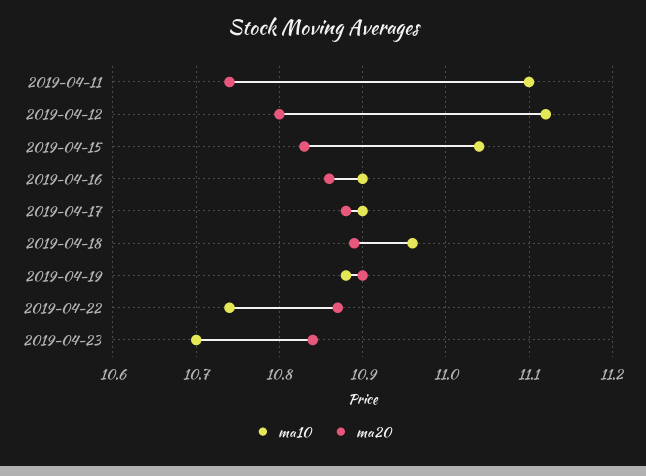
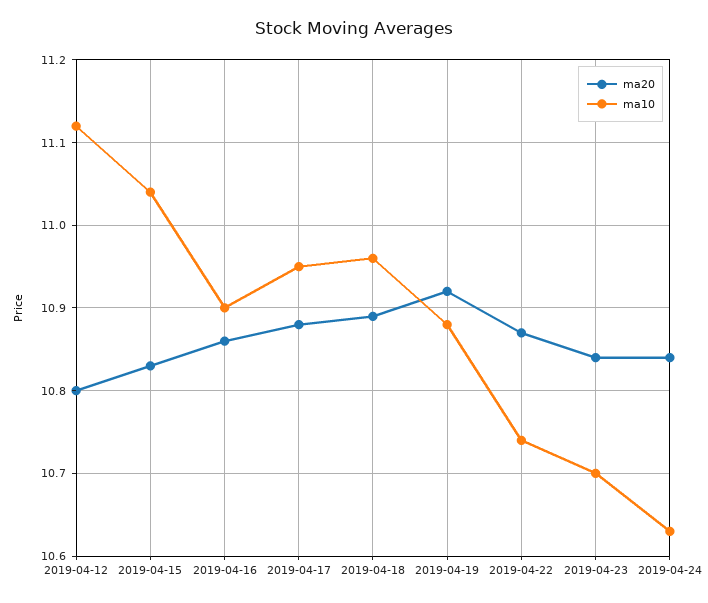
ma10, 2019-04-11: 11.1 -> none
ma20, 2019-04-11: 10.74 -> none
ma10, 2019-04-17: 10.9 -> 10.95
ma20, 2019-04-19: 10.9 -> 10.92
ma20, 2019-04-24: none -> 10.84
ma10, 2019-04-24: none -> 10.63

